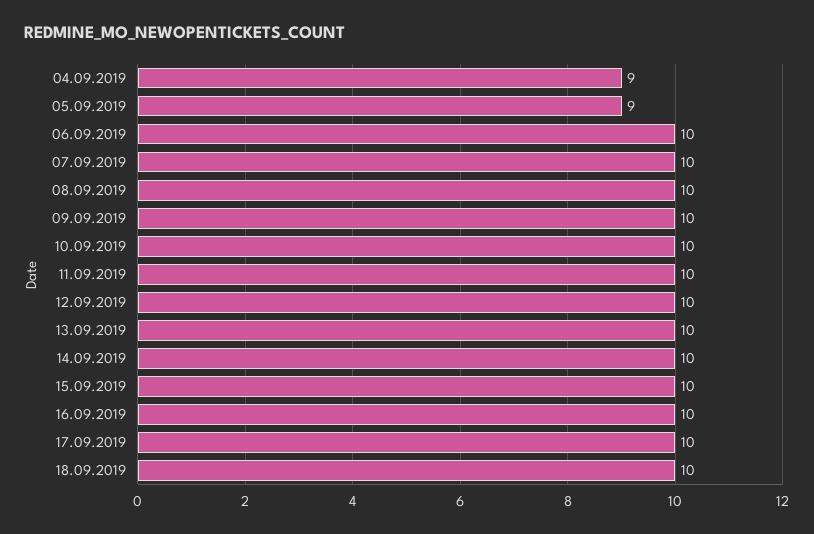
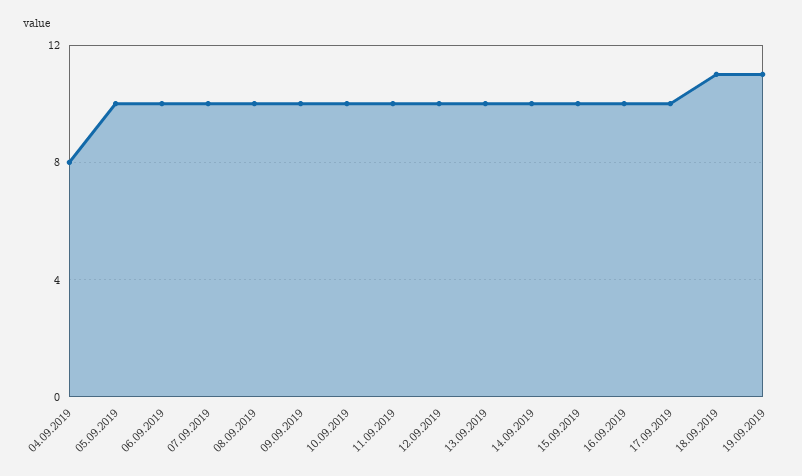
04.09.2019: 9 -> 8
05.09.2019: 9 -> 10
18.09.2019: 10 -> 11
19.09.2019: none -> 11

